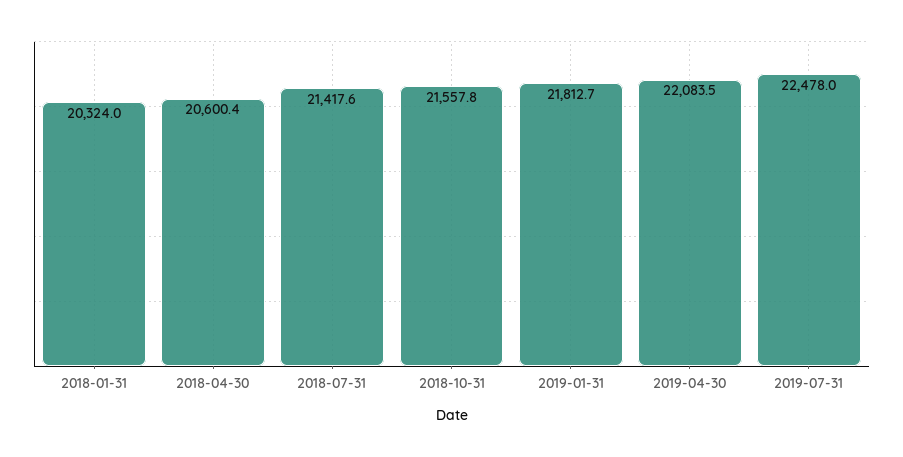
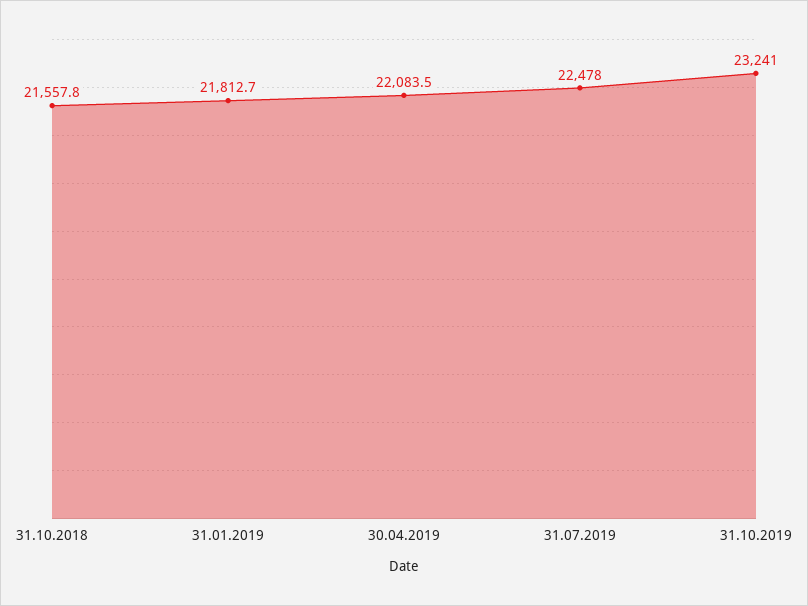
2018-01-31: 20324 -> none
2018-04-30: 20600.4 -> none
2018-07-31: 21417.6 -> none
31.10.2019: none -> 23241

